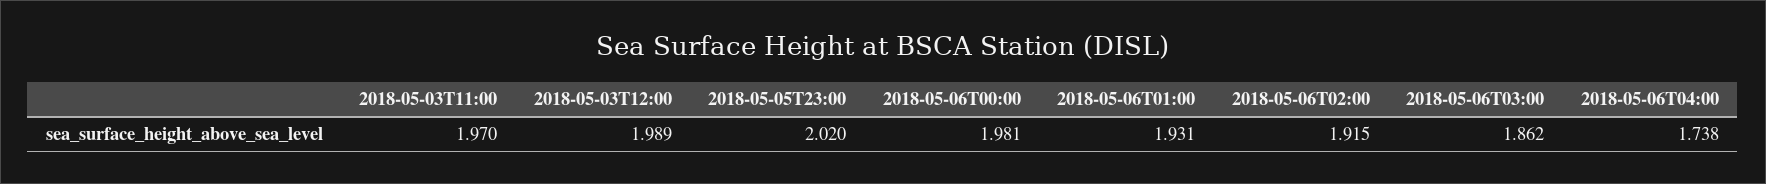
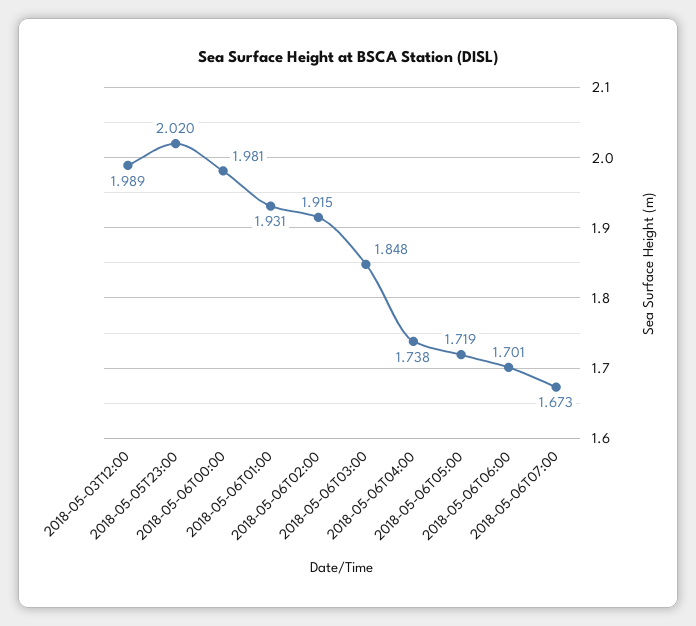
2018-05-03T11:00: 1.97 -> none
2018-05-06T03:00: 1.862 -> 1.848
2018-05-06T05:00: none -> 1.719
2018-05-06T06:00: none -> 1.701
2018-05-06T07:00: none -> 1.673

